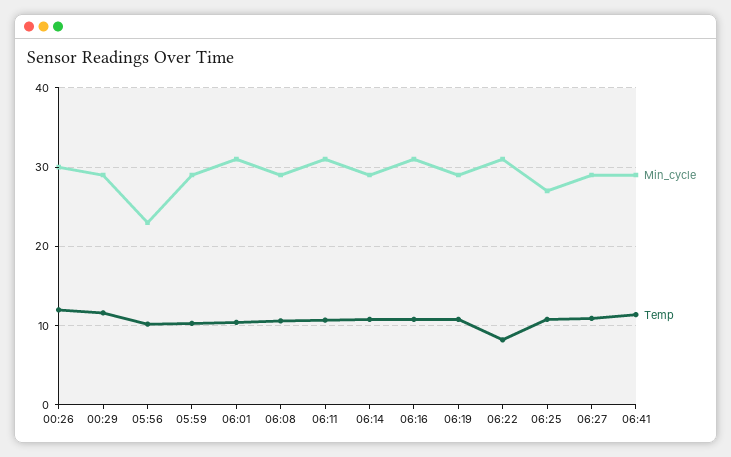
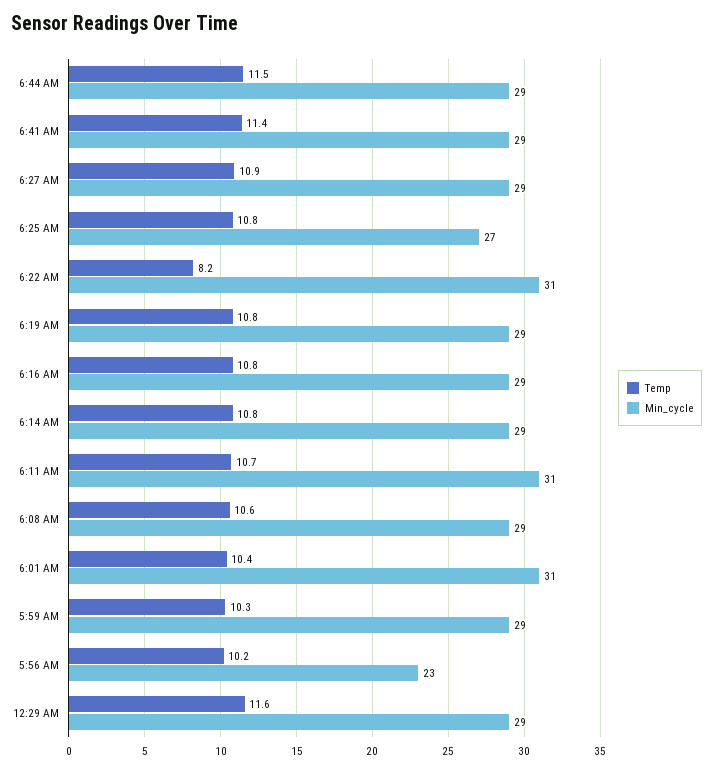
Min_cycle, 00:26: 30 -> none
Temp, 00:26: 12 -> none
Min_cycle, 06:16: 31 -> 29
Temp, 6:44 AM: none -> 11.5
Min_cycle, 6:44 AM: none -> 29

